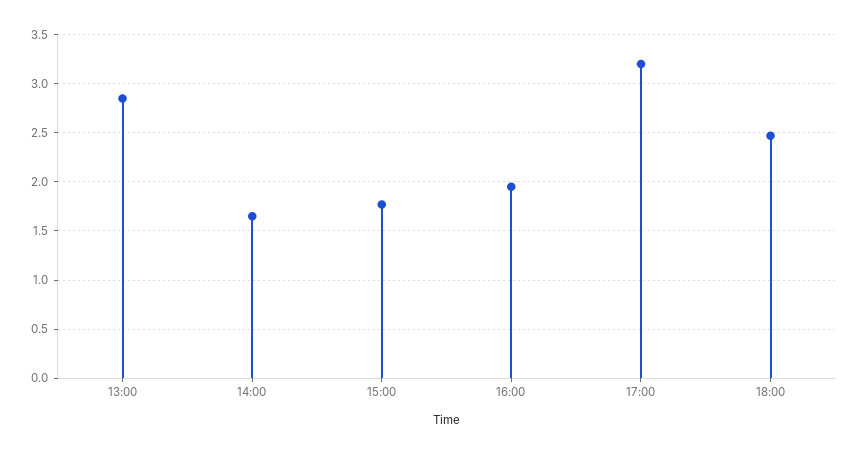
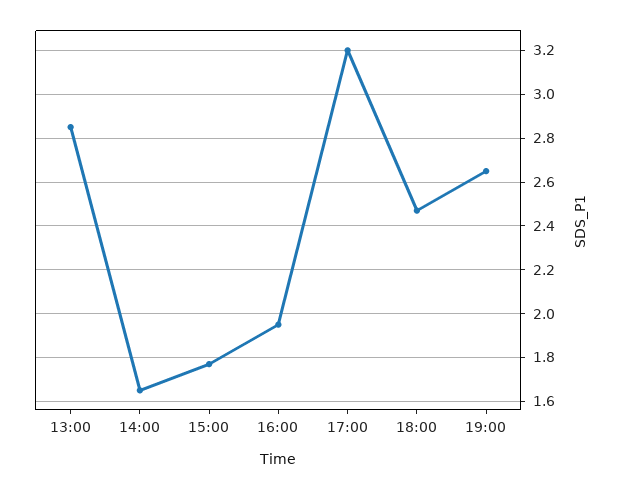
19:00: none -> 2.65

